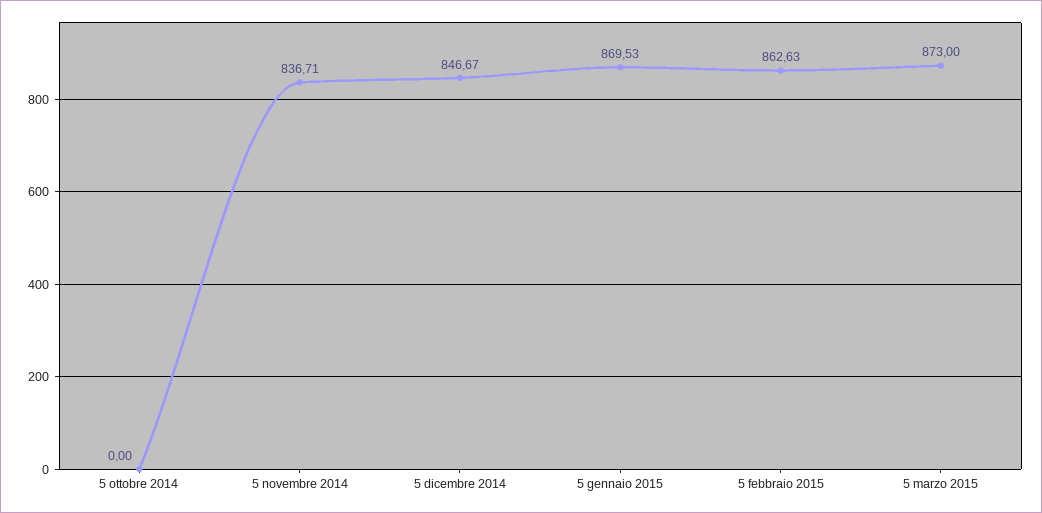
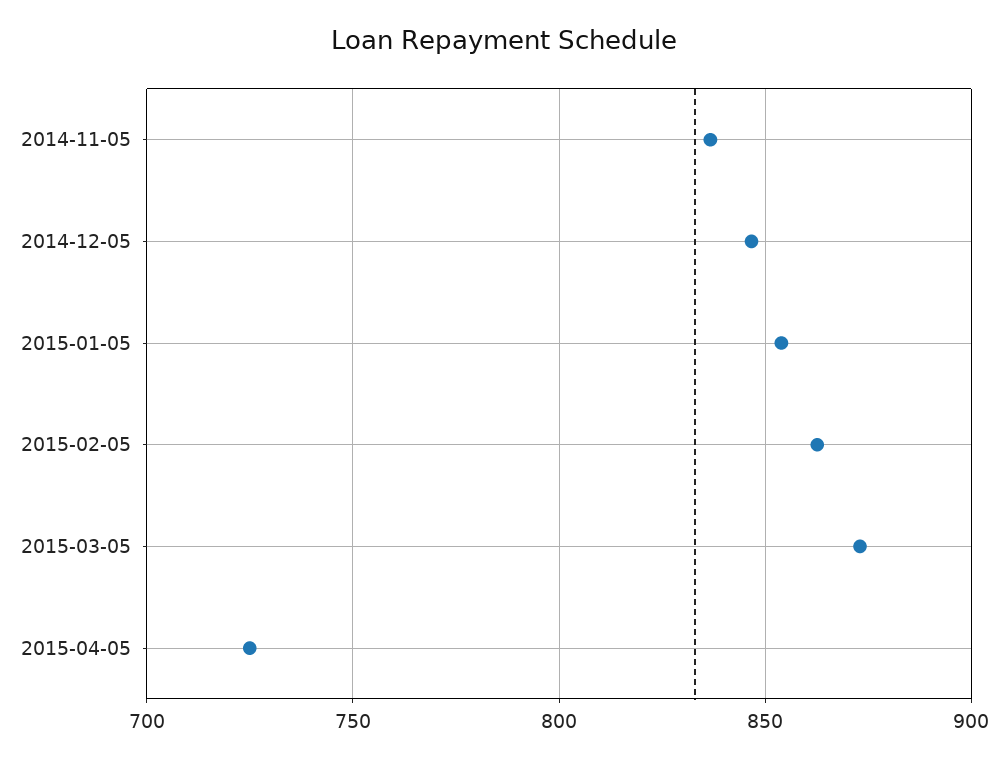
5 ottobre 2014: 0 -> none
5 gennaio 2015: 869.53 -> 855
2015-04-05: none -> 725

